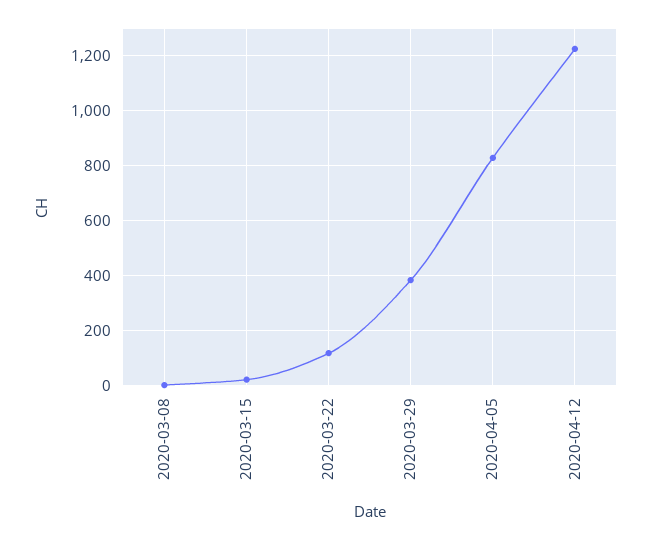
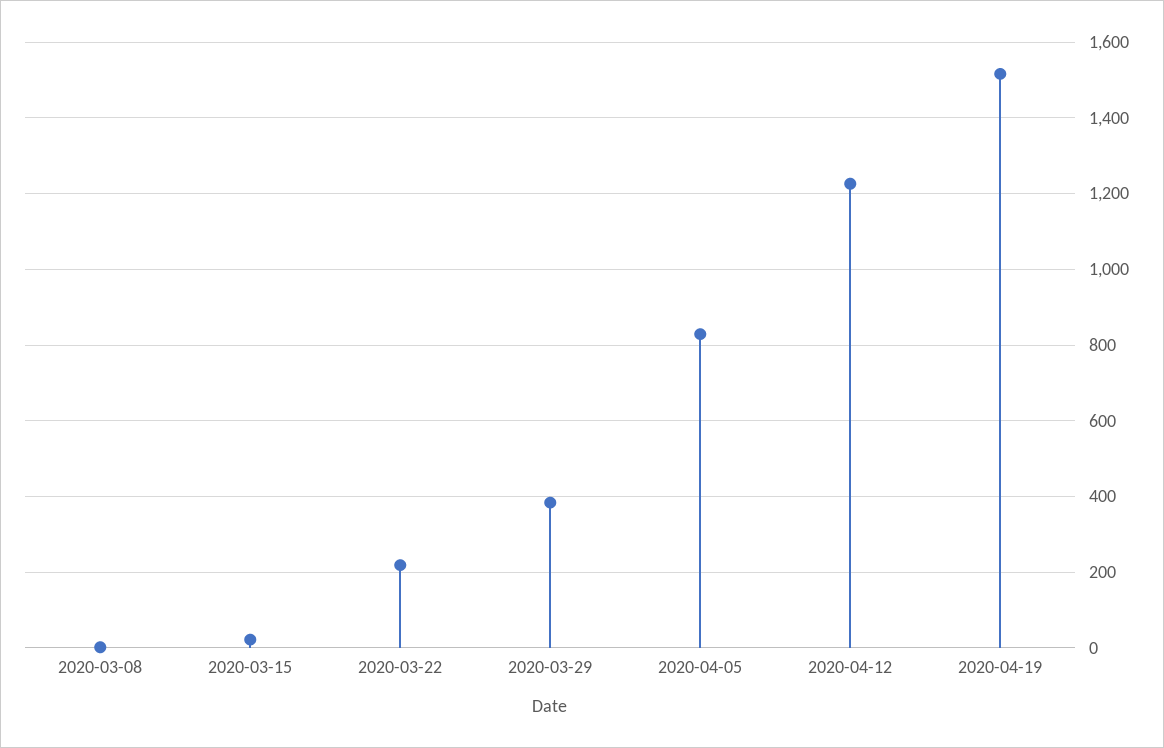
2020-03-22: 125 -> 220
2020-04-19: none -> 1520

